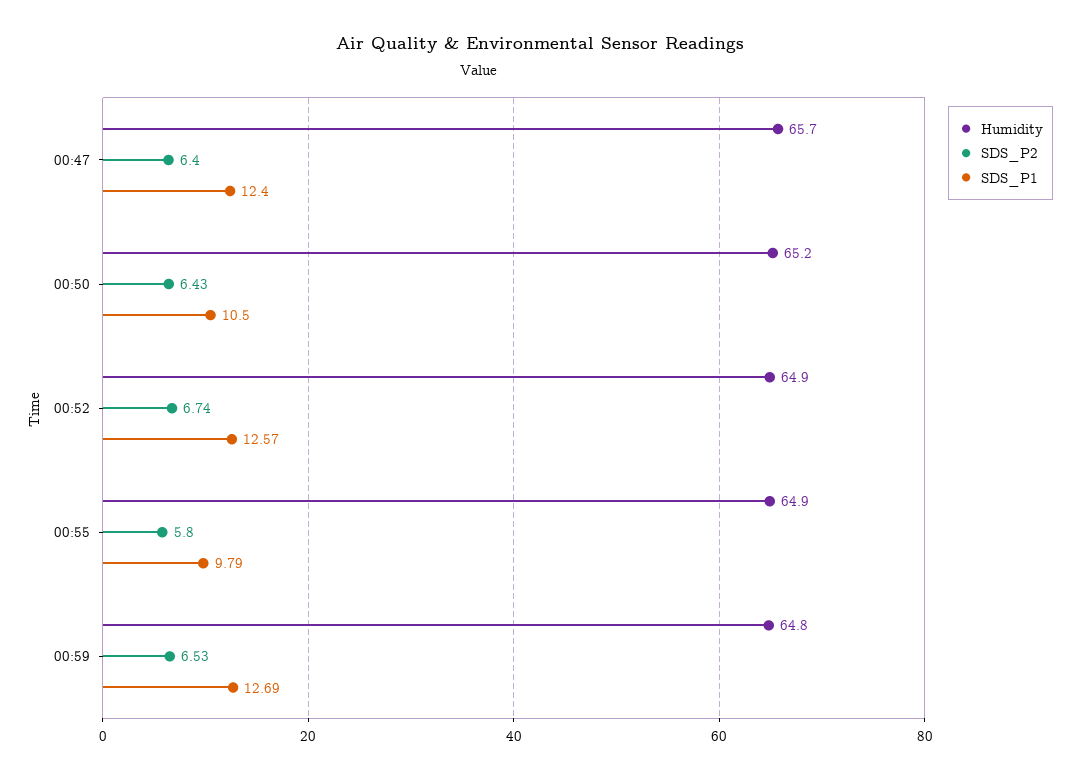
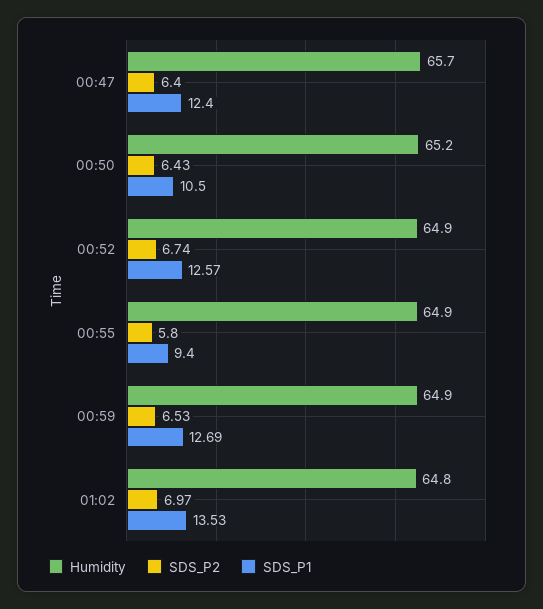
SDS_P1, 00:55: 9.79 -> 9.4
Humidity, 00:59: 64.8 -> 64.9
Humidity, 01:02: none -> 64.8
SDS_P2, 01:02: none -> 6.97
SDS_P1, 01:02: none -> 13.53

